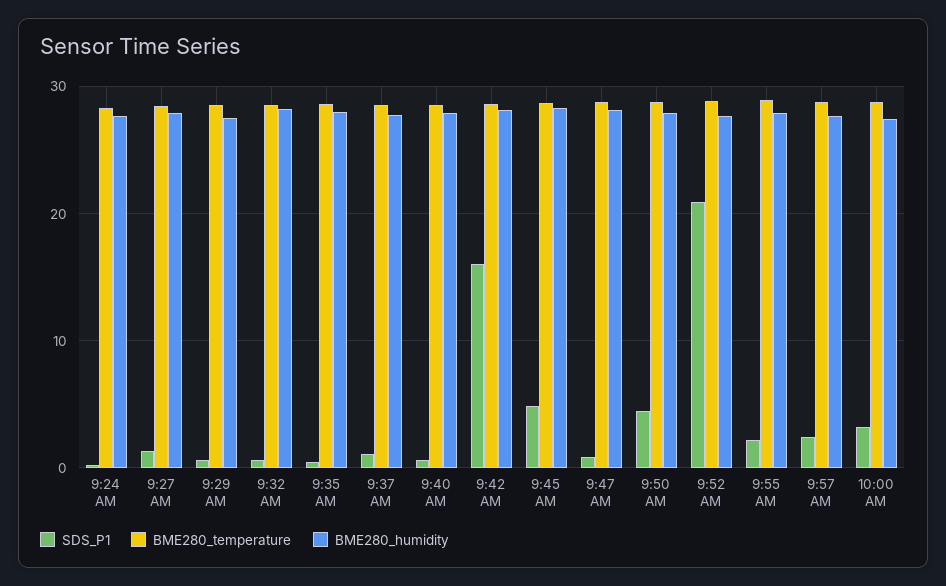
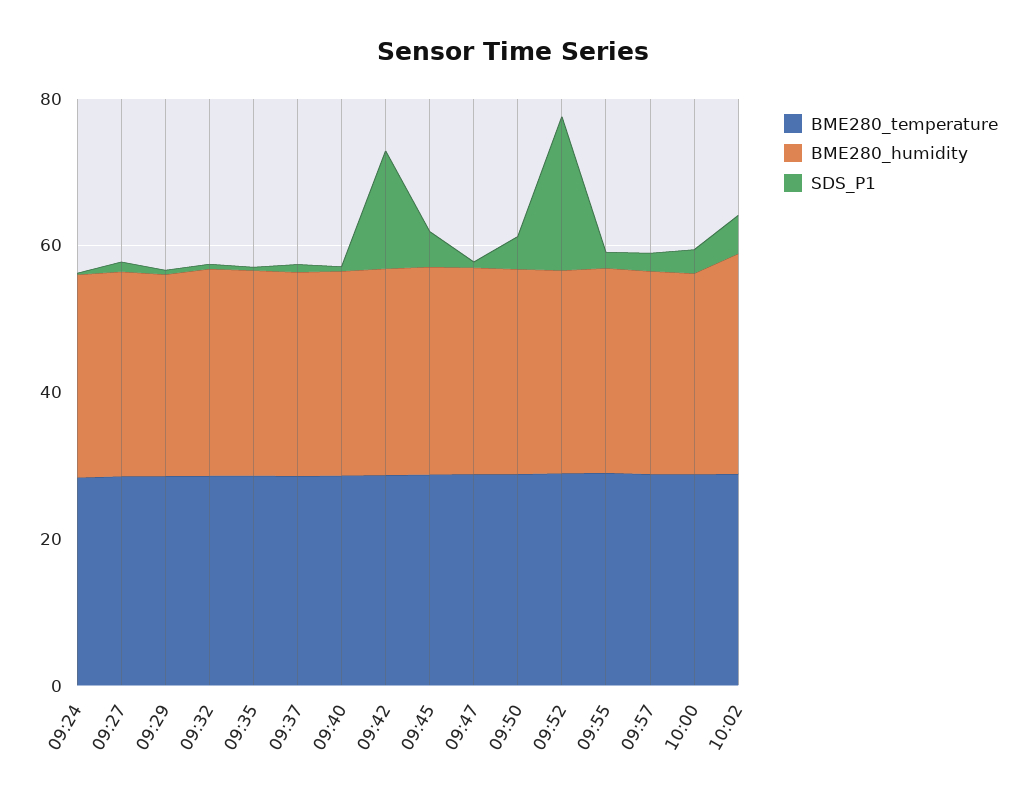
BME280_temperature, 10:02: none -> 30
BME280_humidity, 10:02: none -> 30
SDS_P1, 10:02: none -> 5

